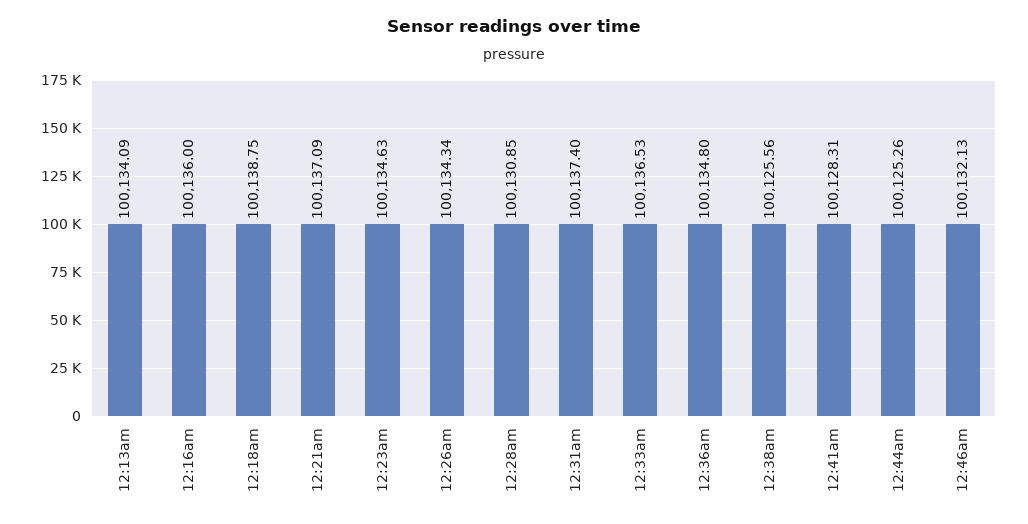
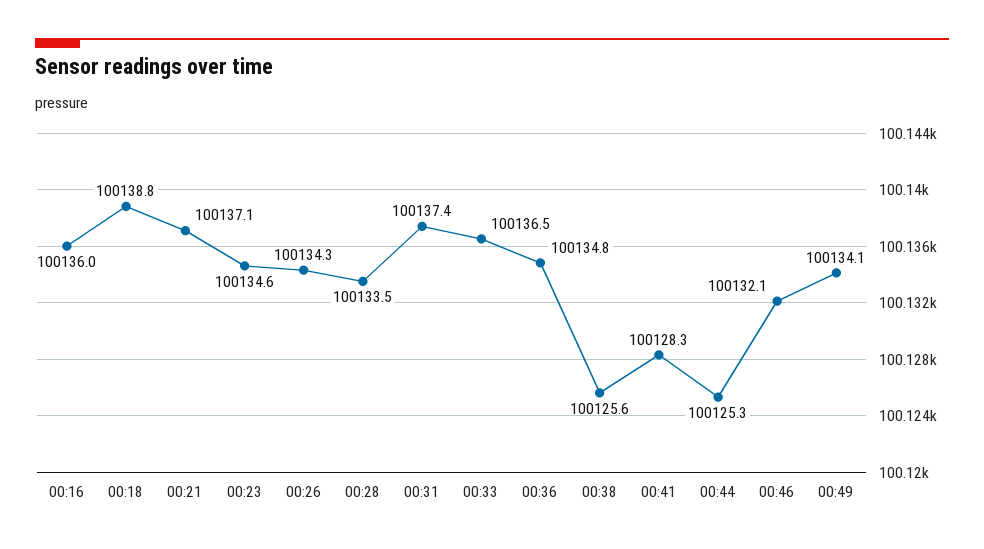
12:13am: 100134.09 -> none
12:28am: 100130.85 -> 100133.5
00:49: none -> 100134.1

